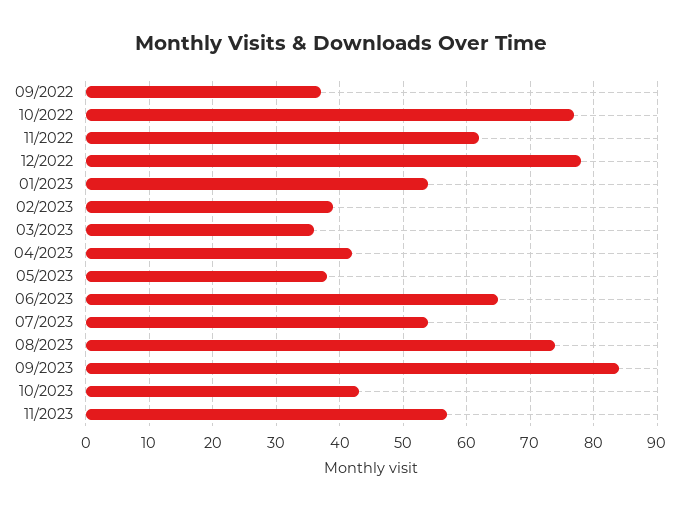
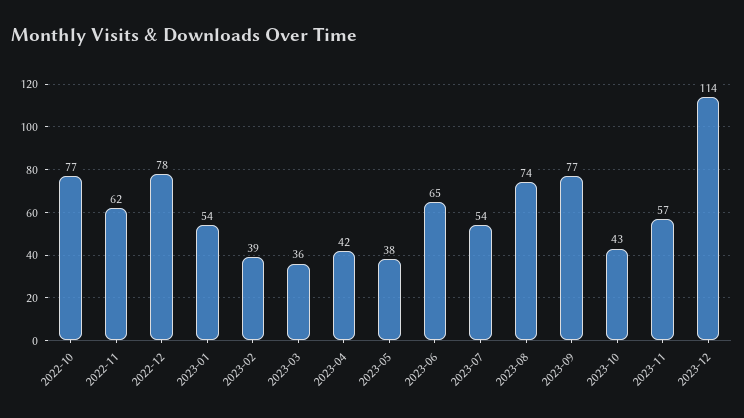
09/2022: 37 -> none
09/2023: 84 -> 77
2023-12: none -> 114

